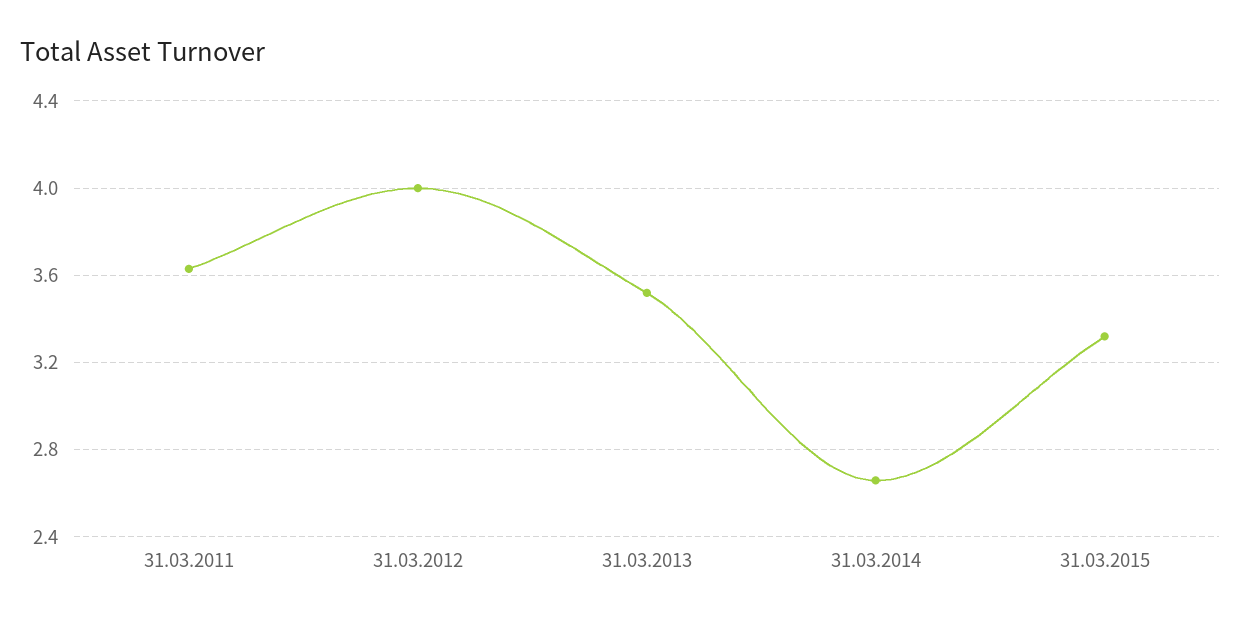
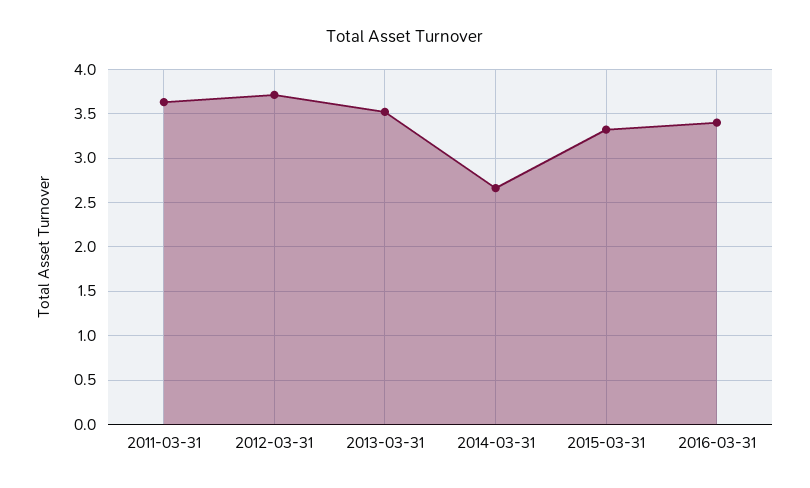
31.03.2012: 4 -> 3.7
2016-03-31: none -> 3.4

